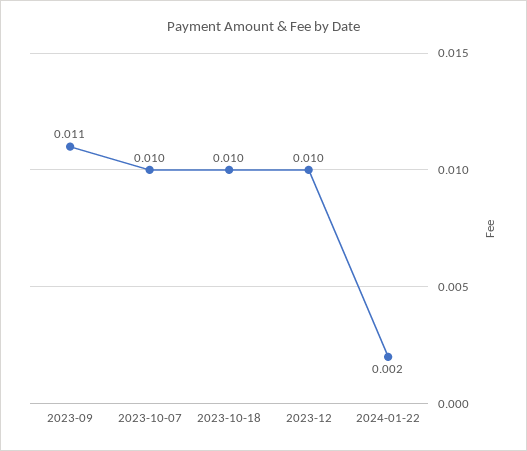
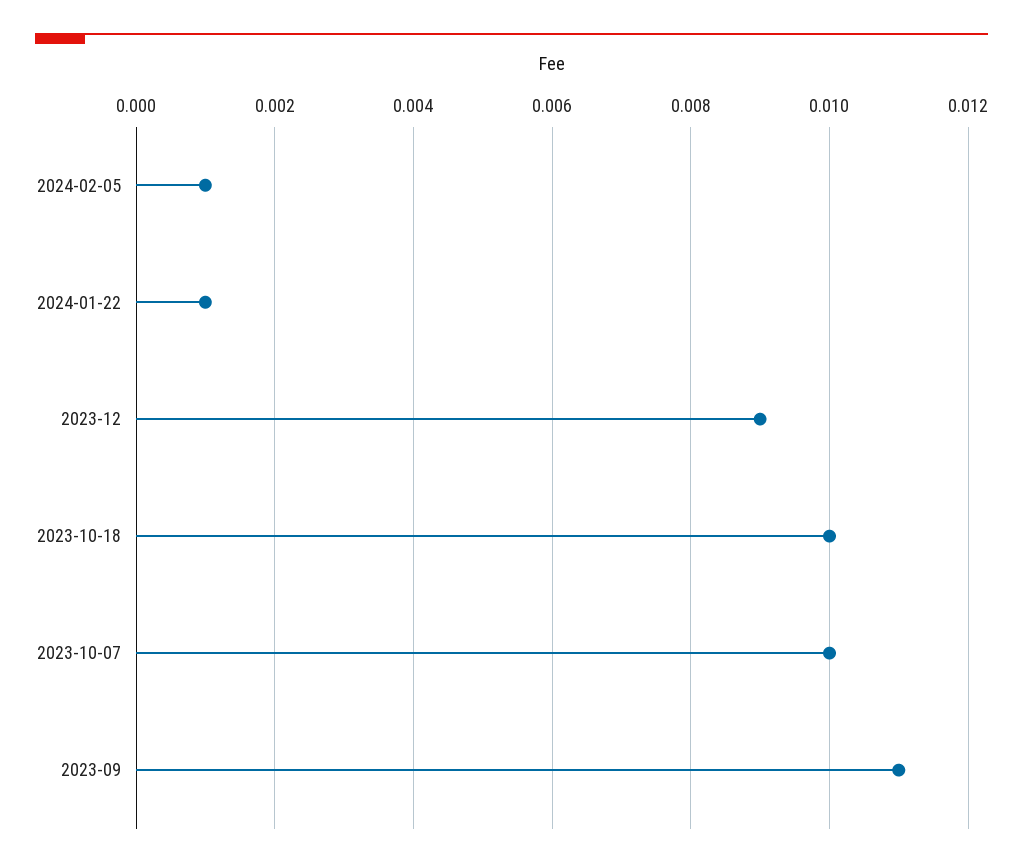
2023-12: 0.01 -> 0.009
2024-01-22: 0.002 -> 0.001
2024-02-05: none -> 0.001

